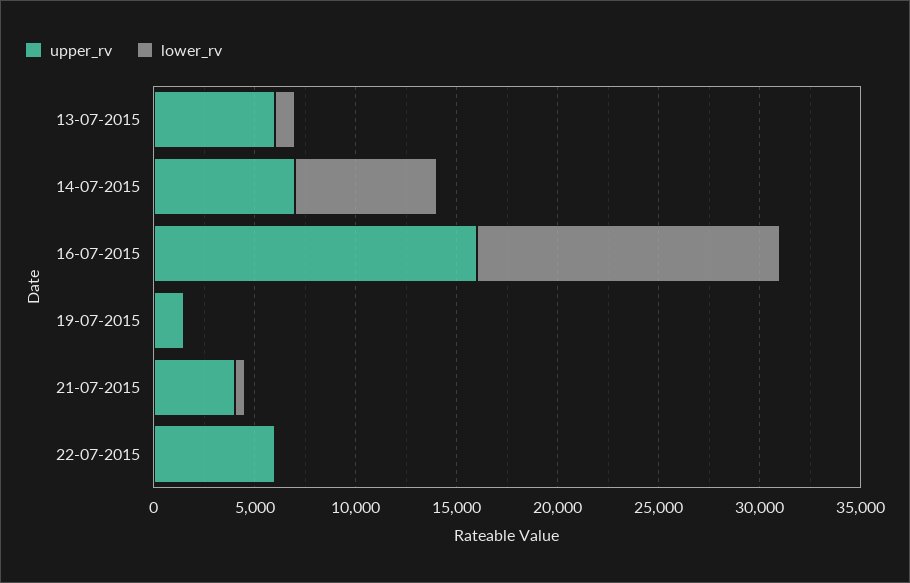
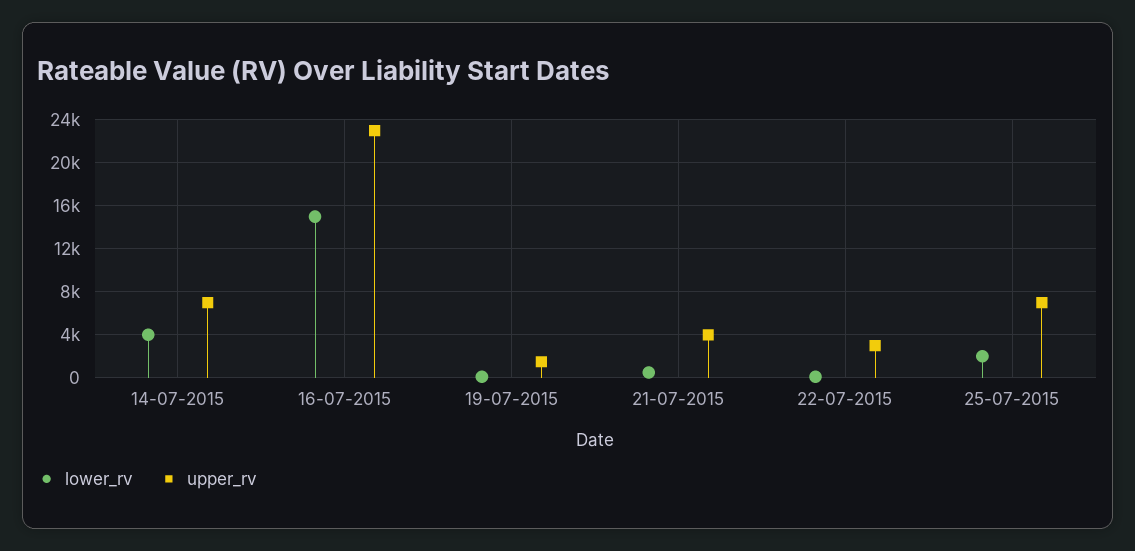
upper_rv, 13-07-2015: 6000 -> none
lower_rv, 13-07-2015: 1000 -> none
lower_rv, 14-07-2015: 7000 -> 4000
upper_rv, 16-07-2015: 16000 -> 23000
upper_rv, 22-07-2015: 6000 -> 3000
lower_rv, 25-07-2015: none -> 2000
upper_rv, 25-07-2015: none -> 7000

